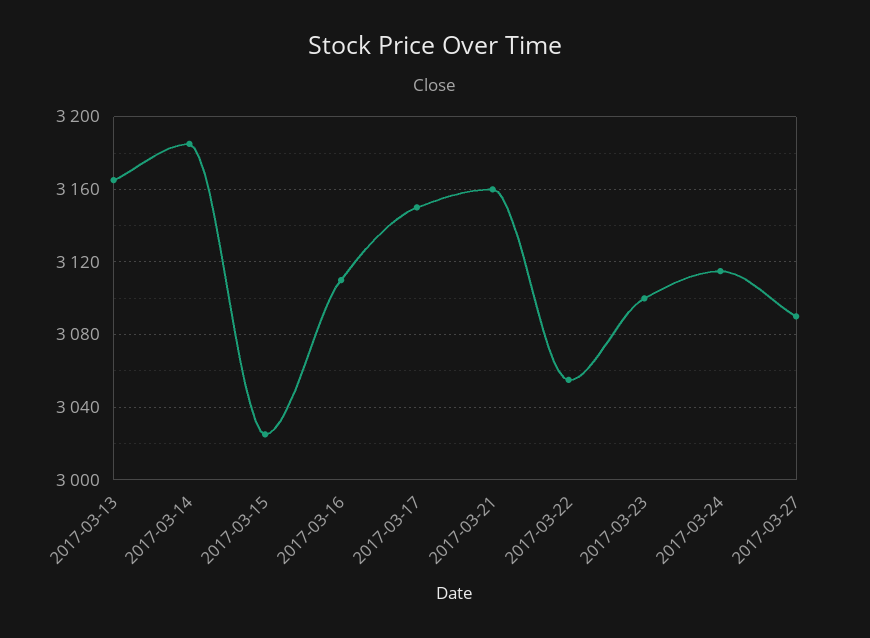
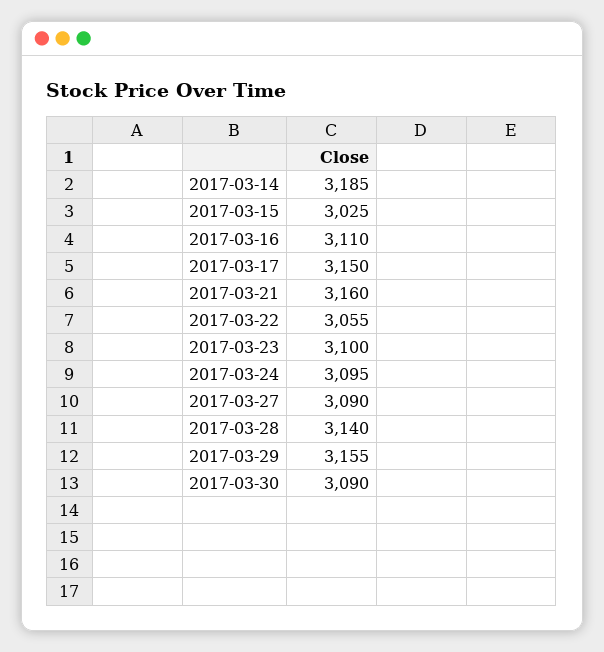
2017-03-13: 3165 -> none
2017-03-24: 3115 -> 3095
2017-03-28: none -> 3140
2017-03-29: none -> 3155
2017-03-30: none -> 3090

